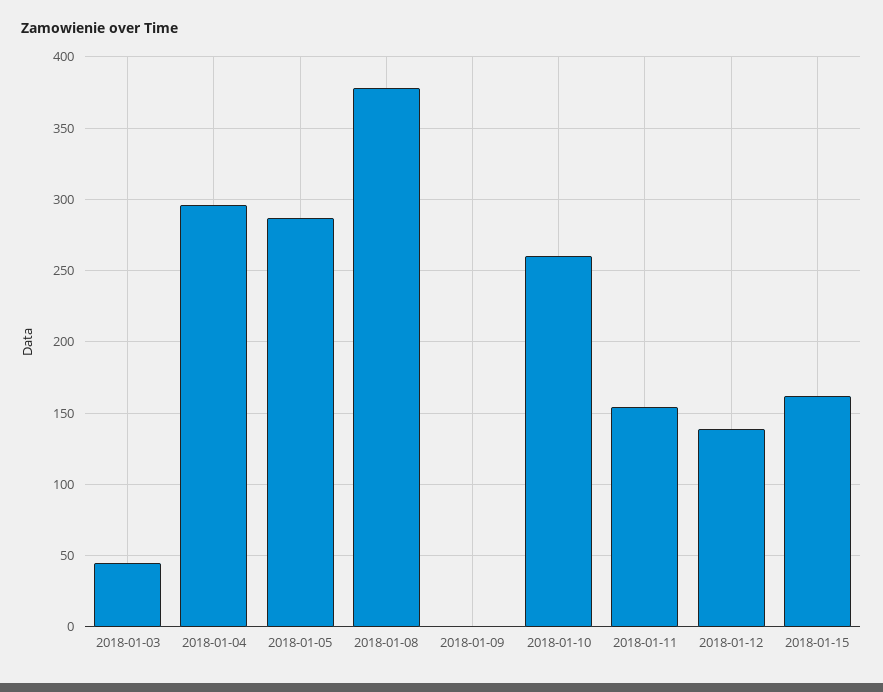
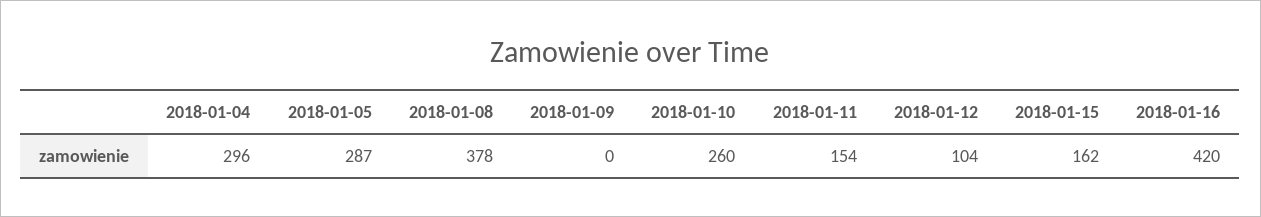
2018-01-03: 45 -> none
2018-01-12: 140 -> 104
2018-01-16: none -> 420

